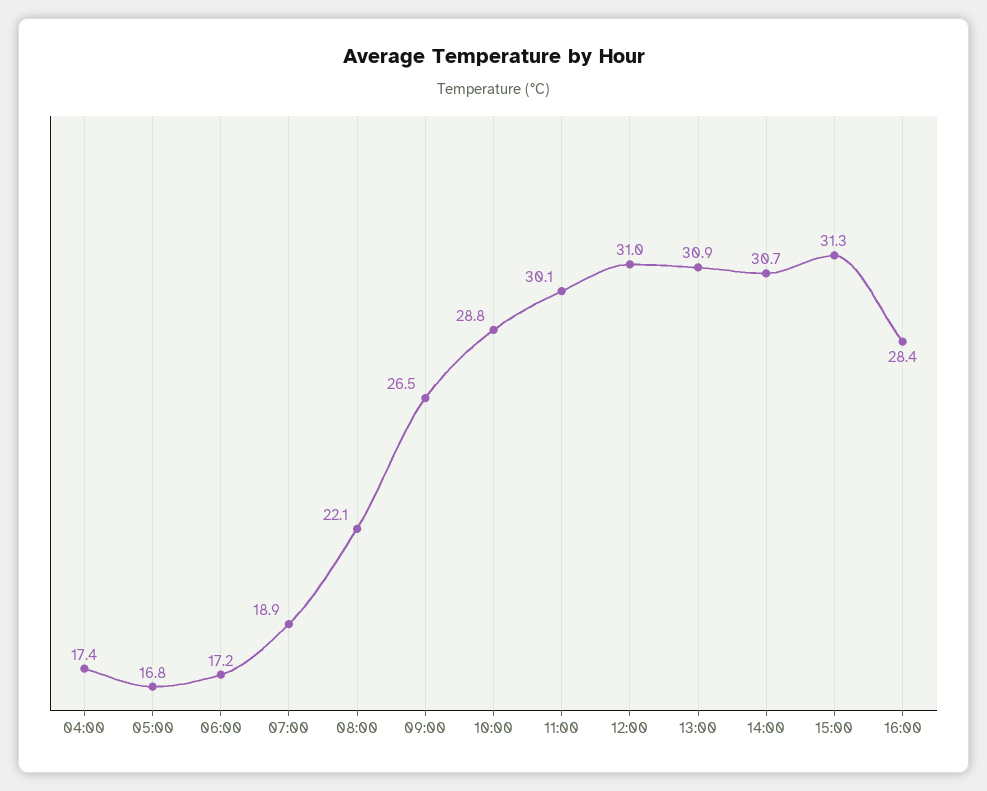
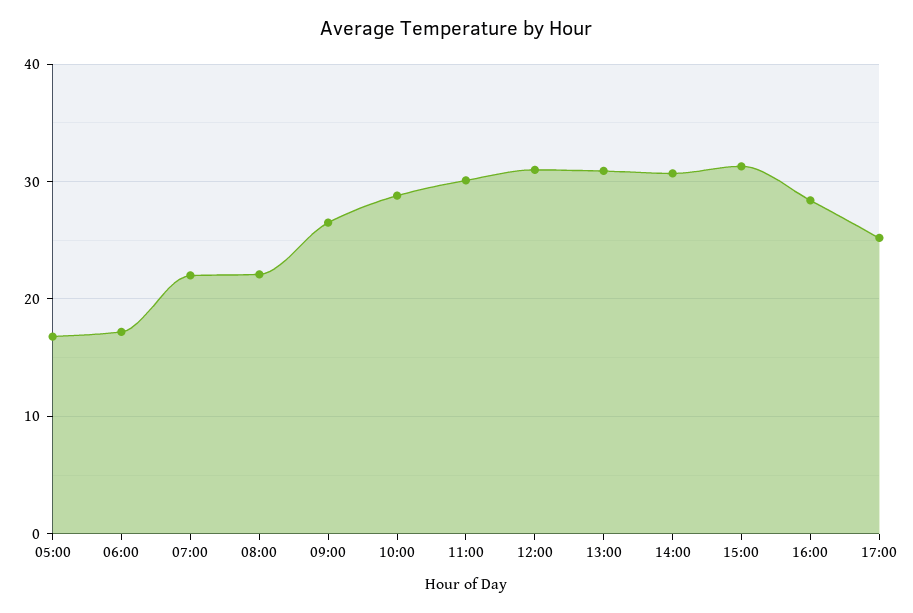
04:00: 17.4 -> none
07:00: 18.9 -> 22
17:00: none -> 25

